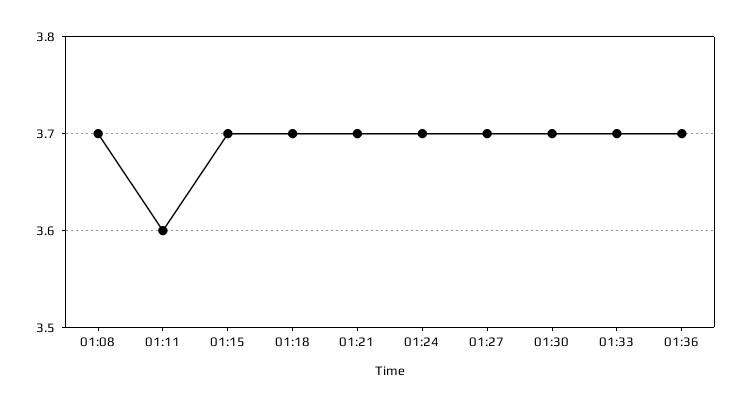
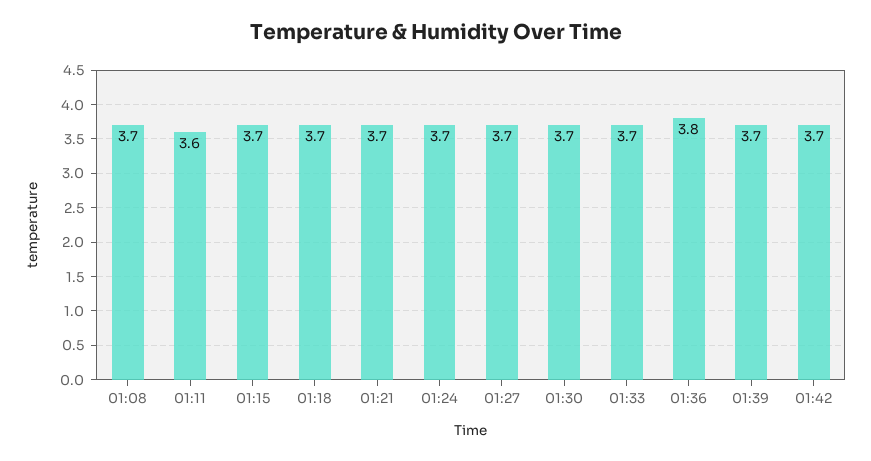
01:36: 3.7 -> 3.8
01:39: none -> 3.7
01:42: none -> 3.7

